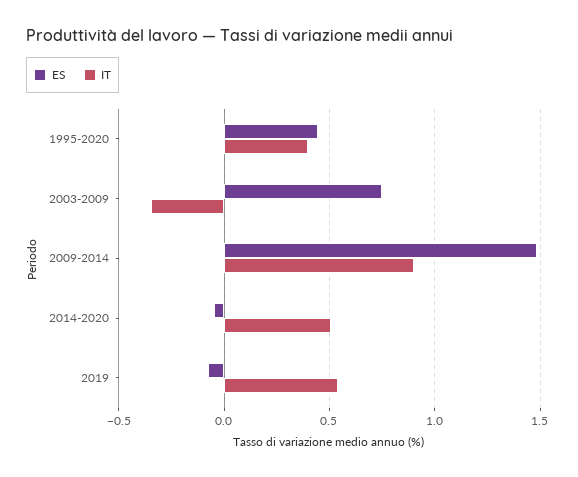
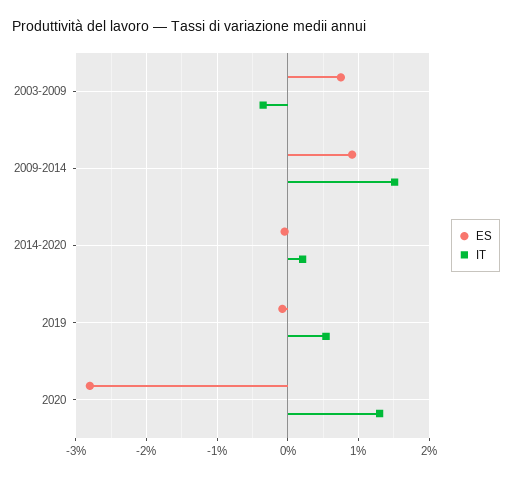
ES, 1995-2020: 0.45 -> none
IT, 1995-2020: 0.4 -> none
ES, 2009-2014: 1.5 -> 0.9
IT, 2009-2014: 0.9 -> 1.5
IT, 2014-2020: 0.5 -> 0.2
ES, 2020: none -> -2.8
IT, 2020: none -> 1.3

